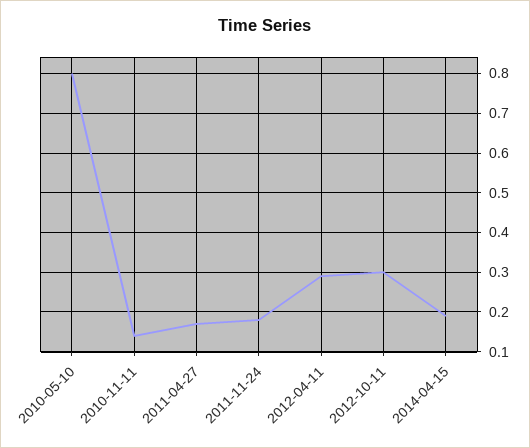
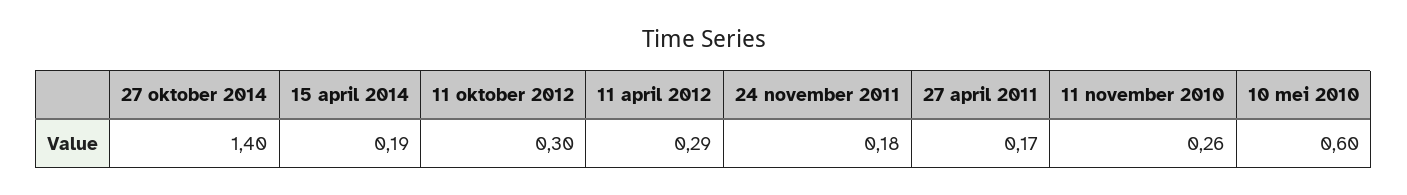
2010-05-10: 0.8 -> 0.6
2010-11-11: 0.15 -> 0.26
27 oktober 2014: none -> 1.4

